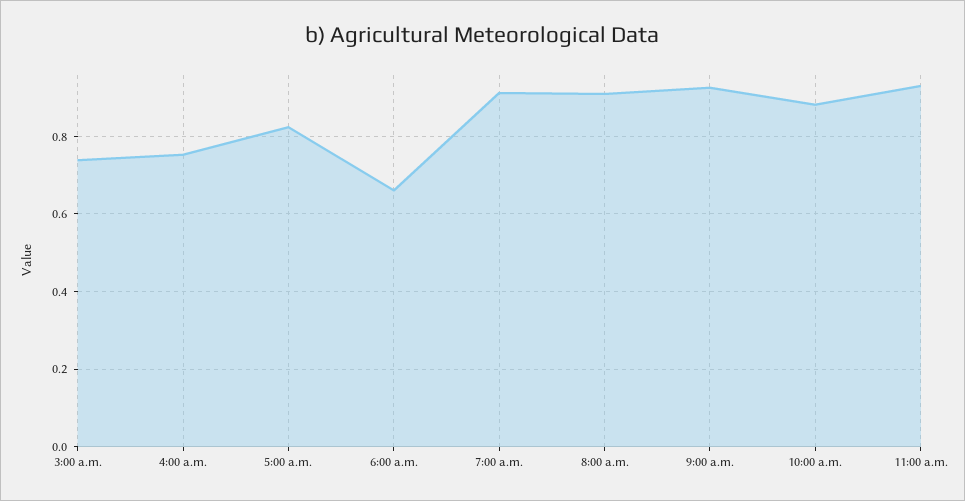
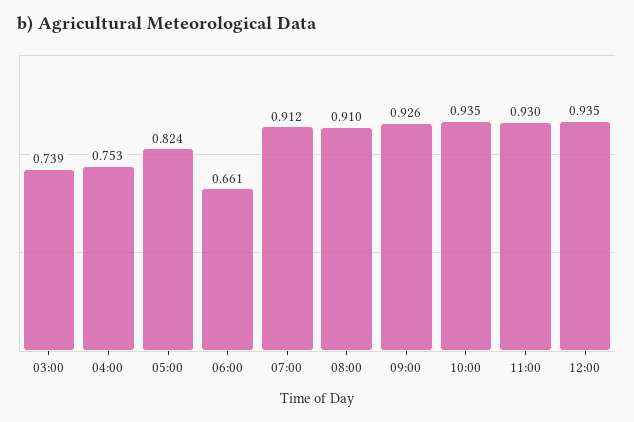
10:00 a.m.: 0.88 -> 0.935
12:00: none -> 0.935

